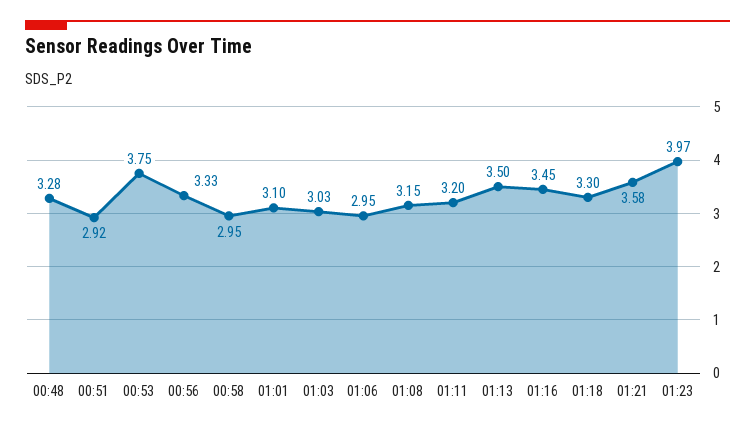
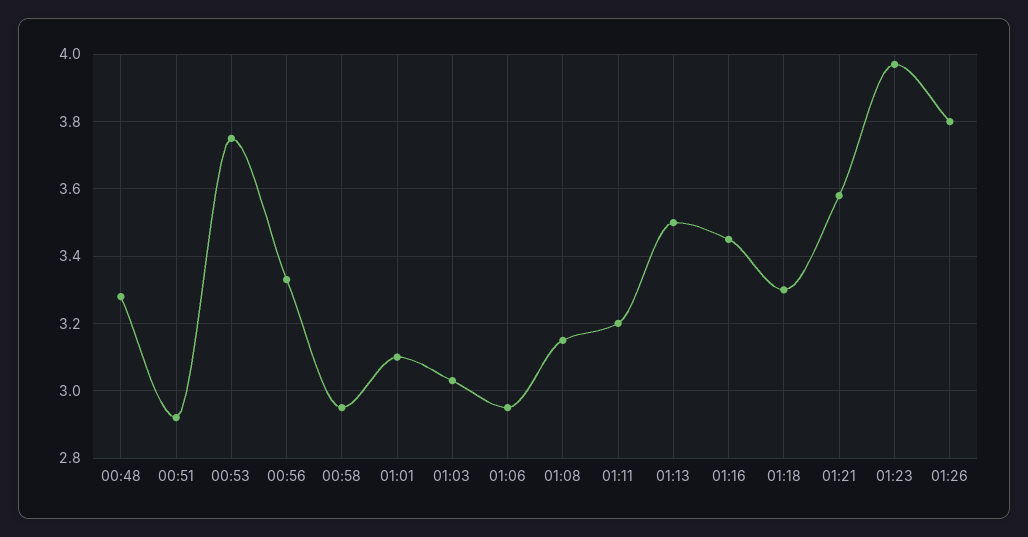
01:26: none -> 3.8

